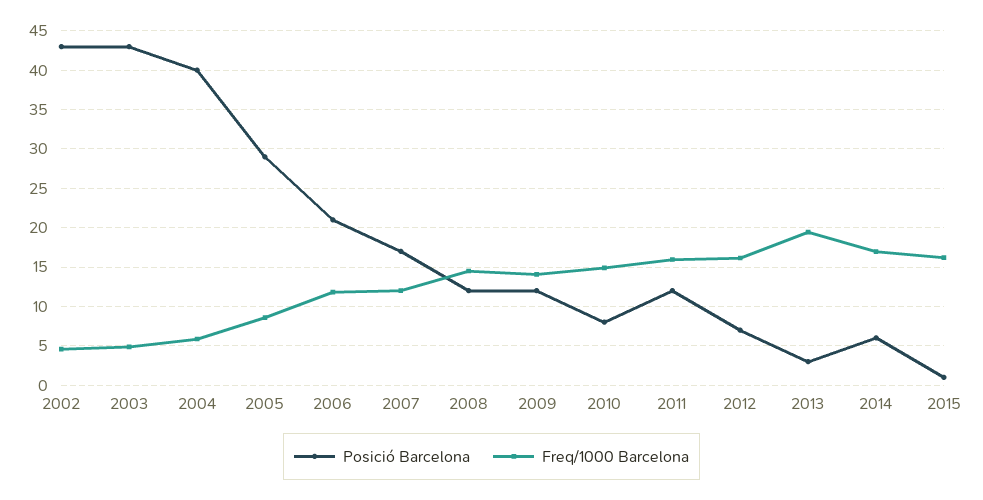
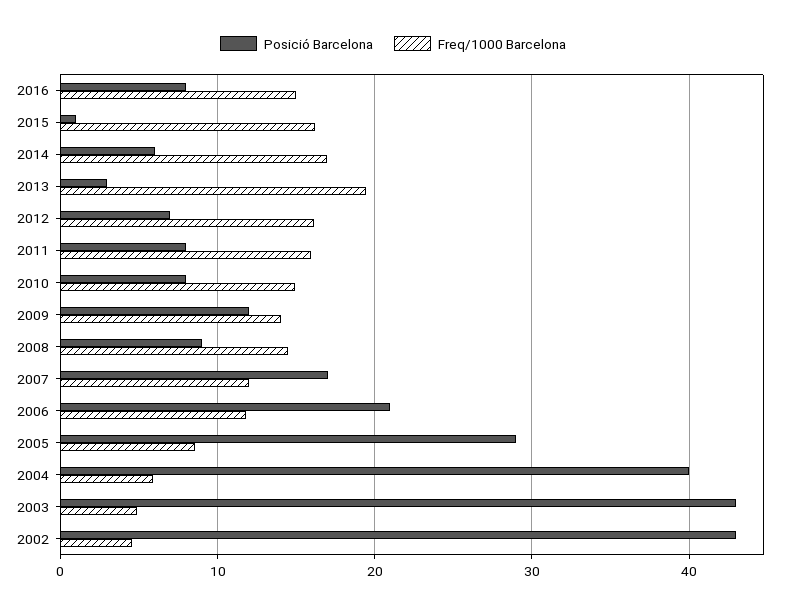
Posició Barcelona, 2008: 12 -> 9
Posició Barcelona, 2011: 12 -> 8
Posició Barcelona, 2016: none -> 8
Freq/1000 Barcelona, 2016: none -> 15

